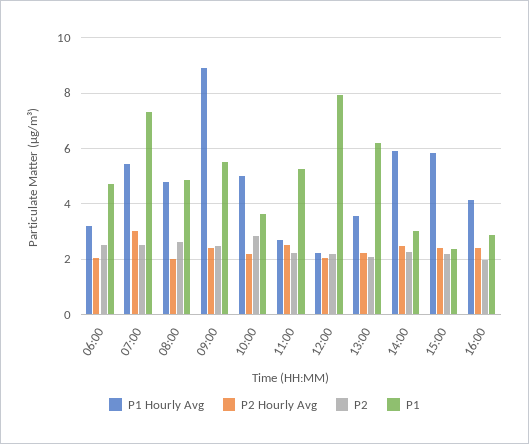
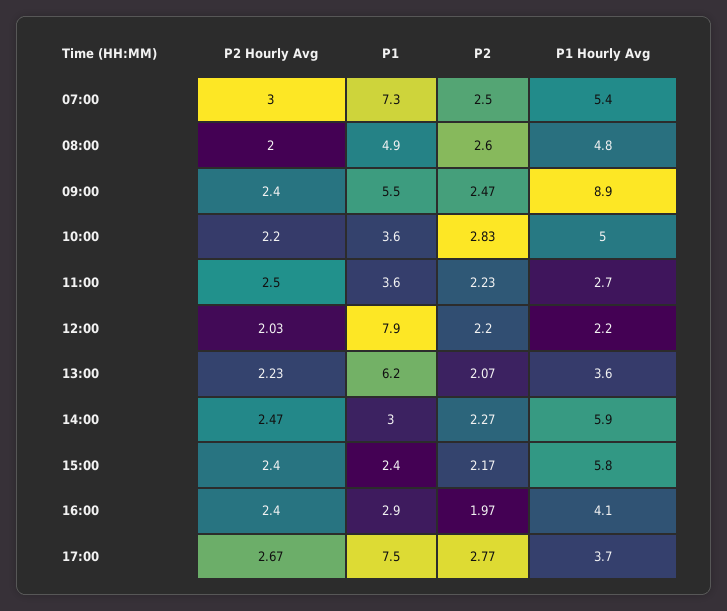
P1 Hourly Avg, 06:00: 3.25 -> none
P2 Hourly Avg, 06:00: 2 -> none
P2, 06:00: 2.5 -> none
P1, 06:00: 4.75 -> none
P1, 11:00: 5.25 -> 3.6
P2 Hourly Avg, 17:00: none -> 2.67
P1, 17:00: none -> 7.5
P2, 17:00: none -> 2.77
P1 Hourly Avg, 17:00: none -> 3.7

